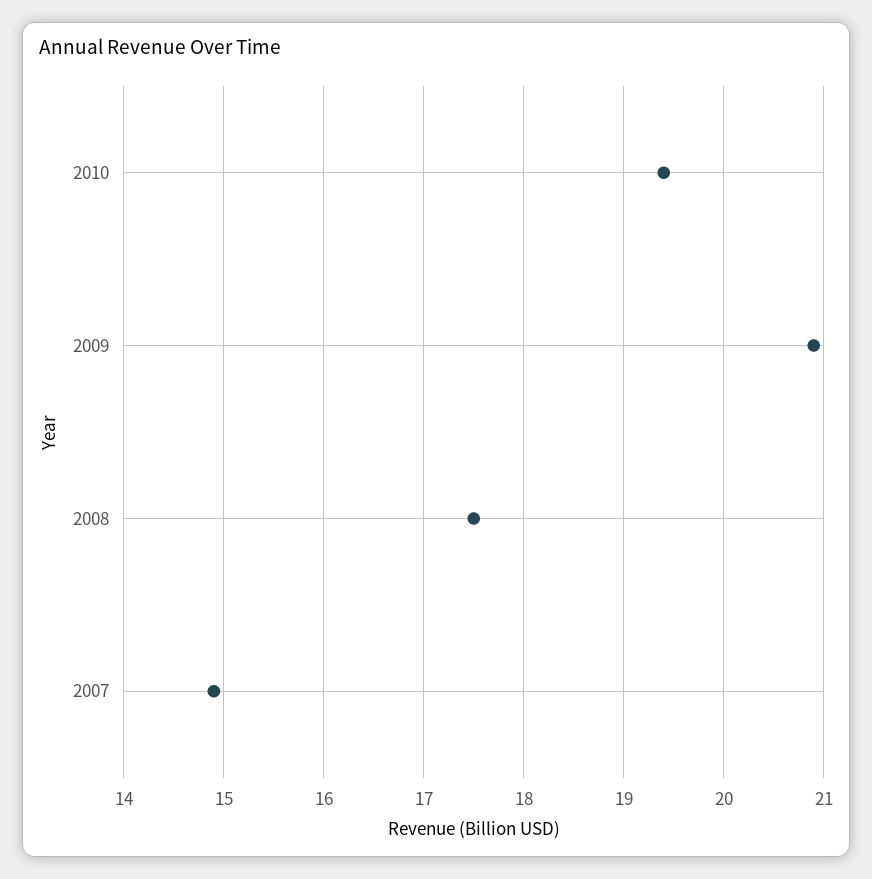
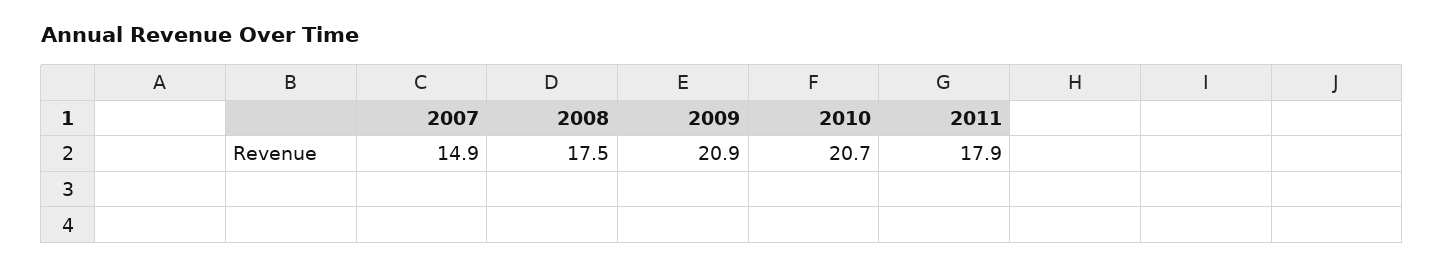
2010: 19.4 -> 20.7
2011: none -> 17.9

